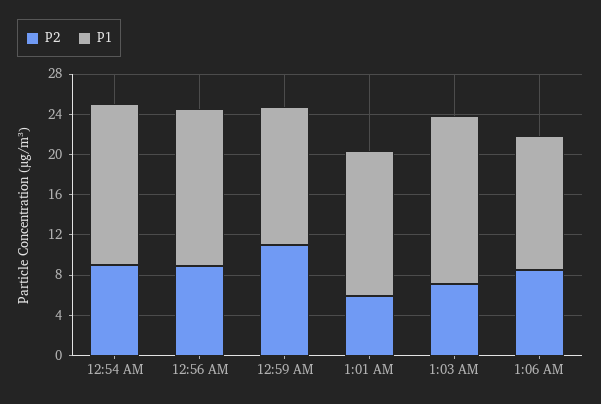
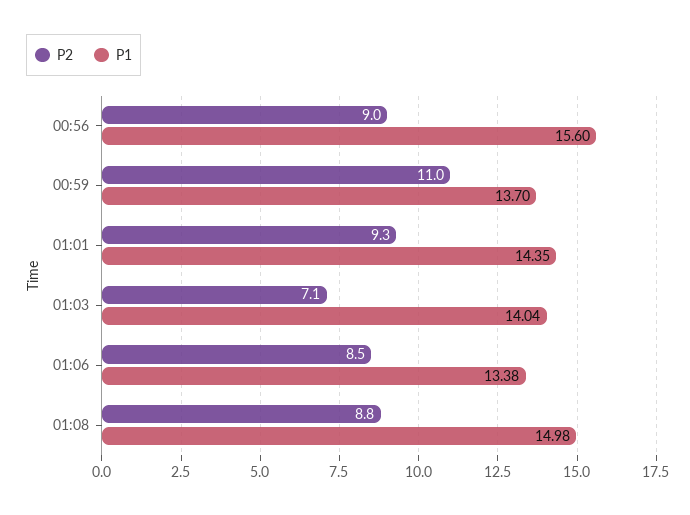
P2, 12:54 AM: 9 -> none
P1, 12:54 AM: 16 -> none
P2, 1:01 AM: 6 -> 9.3
P1, 1:03 AM: 17 -> 14.04
P2, 01:08: none -> 8.8
P1, 01:08: none -> 14.98

